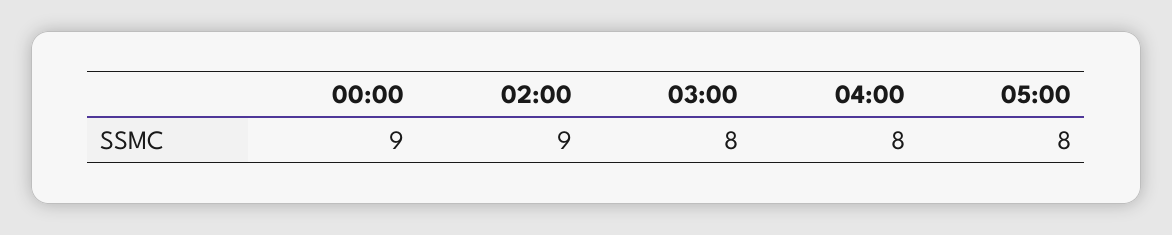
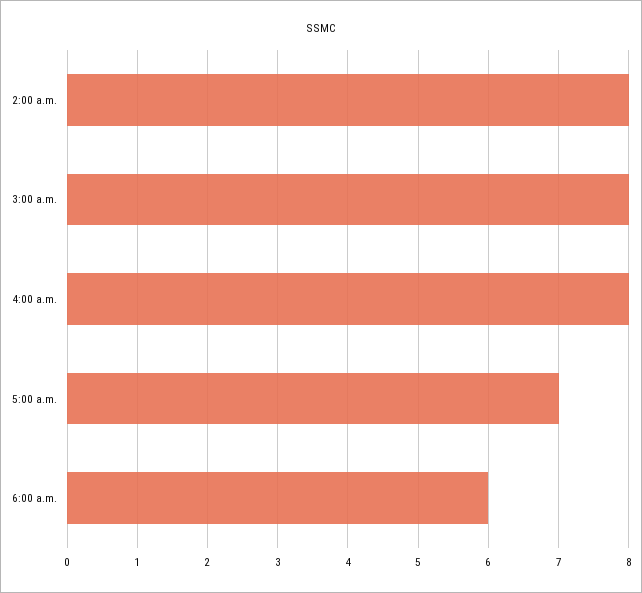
00:00: 9 -> none
02:00: 9 -> 8
05:00: 8 -> 7
6:00 a.m.: none -> 6

